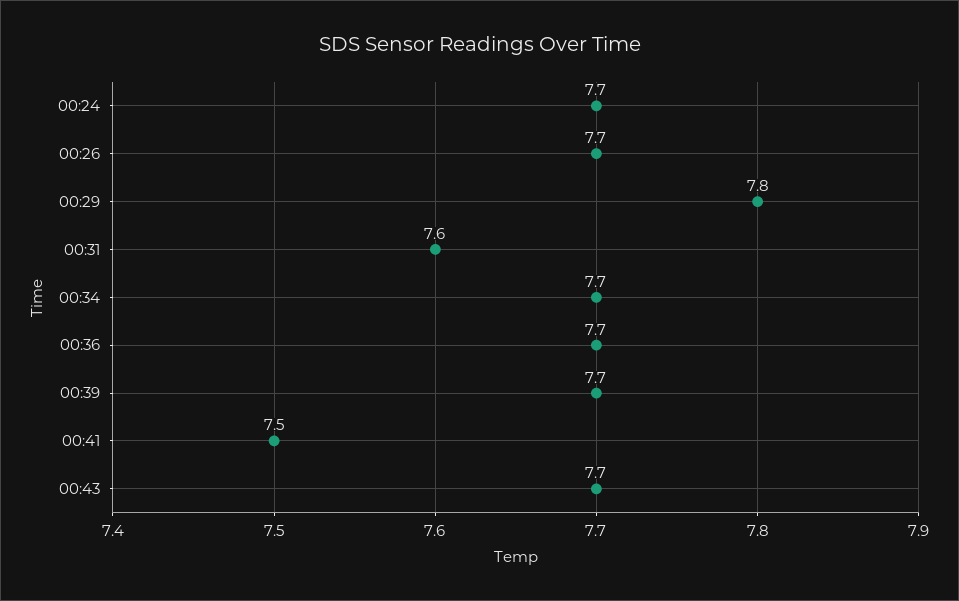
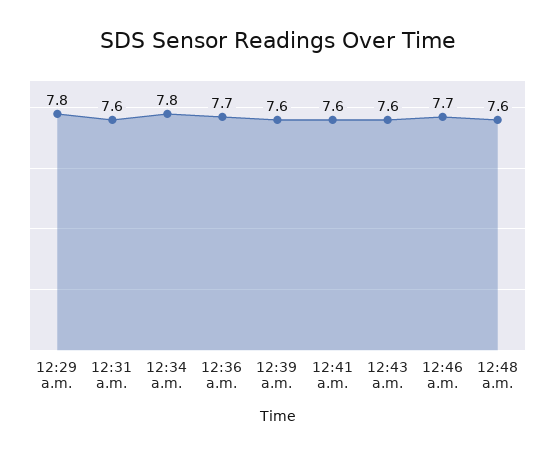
00:24: 7.7 -> none
00:26: 7.7 -> none
00:34: 7.7 -> 7.8
00:39: 7.7 -> 7.6
00:41: 7.5 -> 7.6
00:43: 7.7 -> 7.6
12:46 a.m.: none -> 7.7
12:48 a.m.: none -> 7.6

